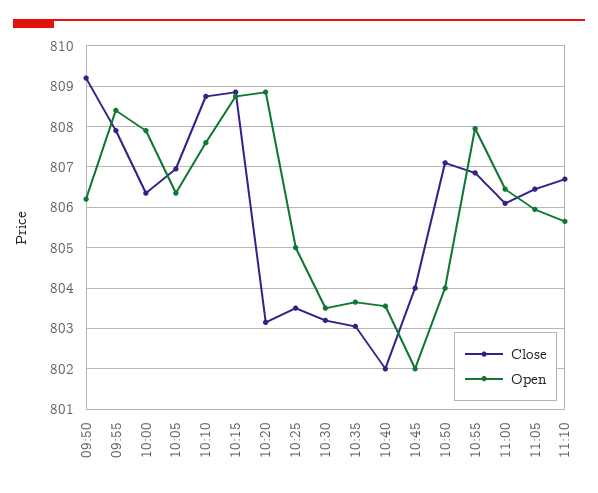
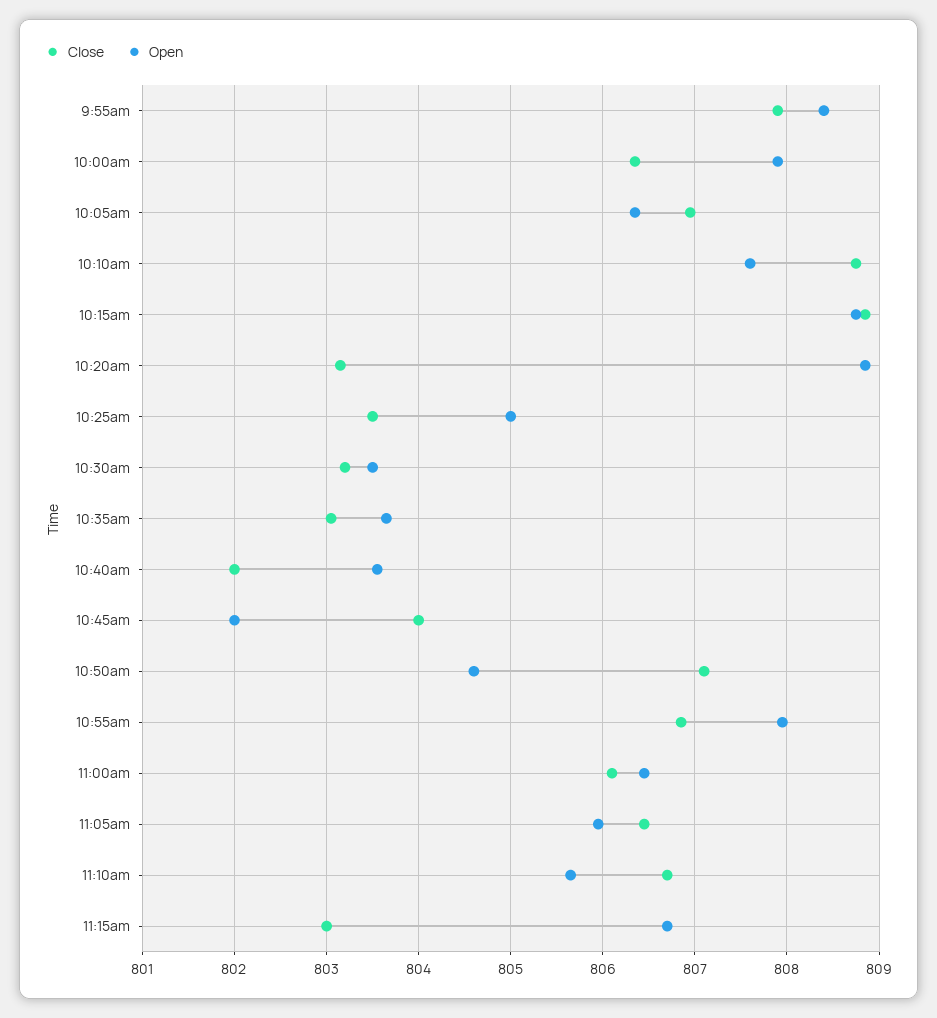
Close, 09:50: 809.2 -> none
Open, 09:50: 806.2 -> none
Open, 10:50: 804 -> 804.6
Close, 11:15am: none -> 803
Open, 11:15am: none -> 806.7

